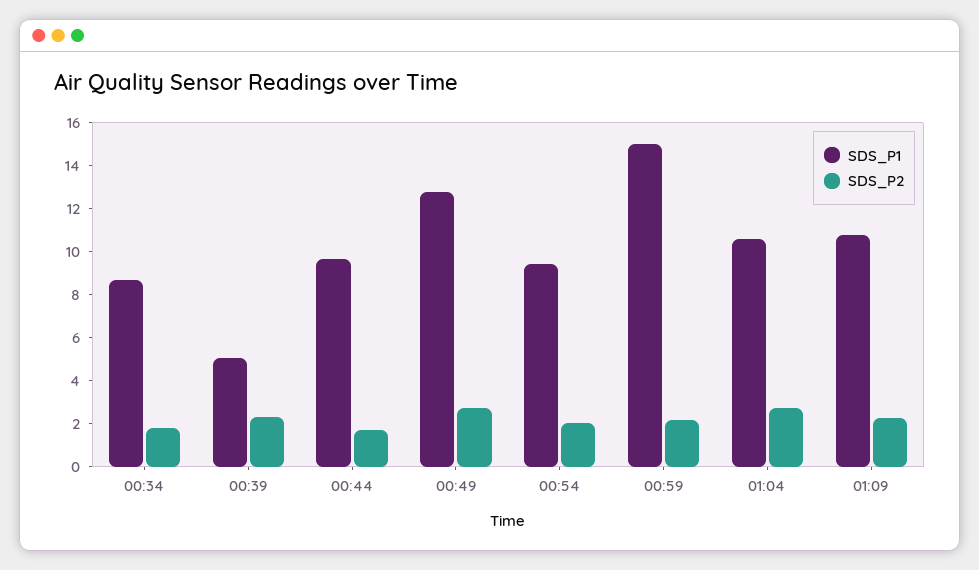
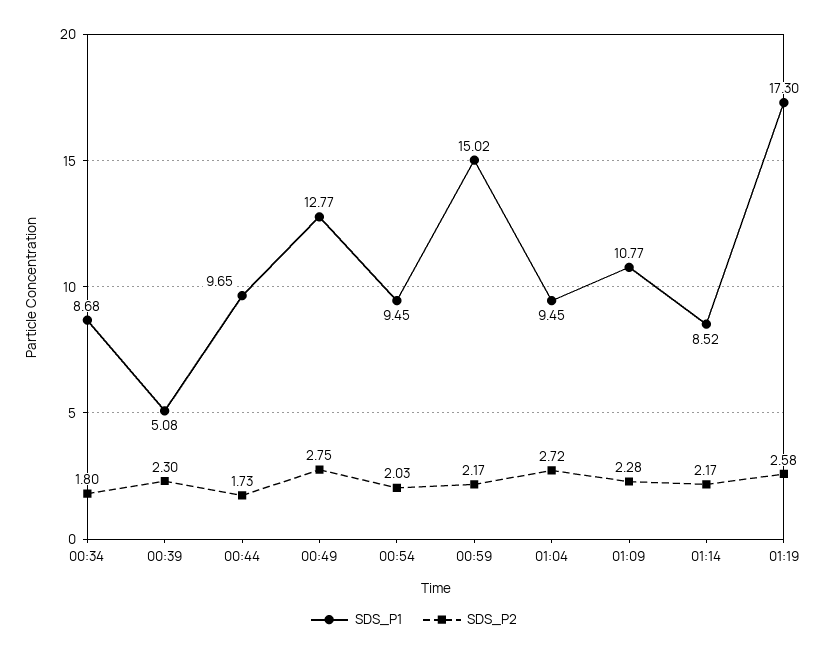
SDS_P1, 01:04: 10.5 -> 9.45
SDS_P1, 01:14: none -> 8.52
SDS_P2, 01:14: none -> 2.17
SDS_P1, 01:19: none -> 17.3
SDS_P2, 01:19: none -> 2.58

